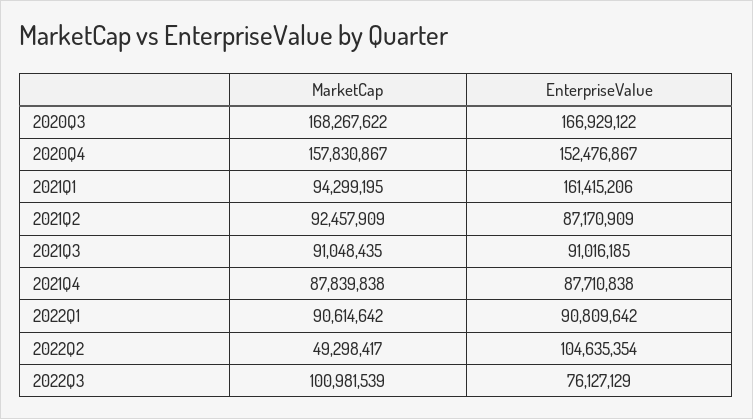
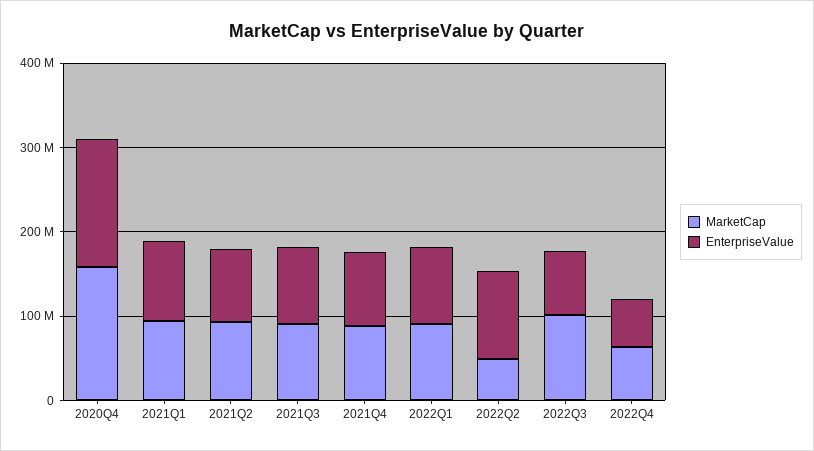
MarketCap, 2020Q3: 168267622 -> none
EnterpriseValue, 2020Q3: 166929122 -> none
EnterpriseValue, 2021Q1: 161415206 -> 100000000
MarketCap, 2022Q4: none -> 60000000
EnterpriseValue, 2022Q4: none -> 60000000

